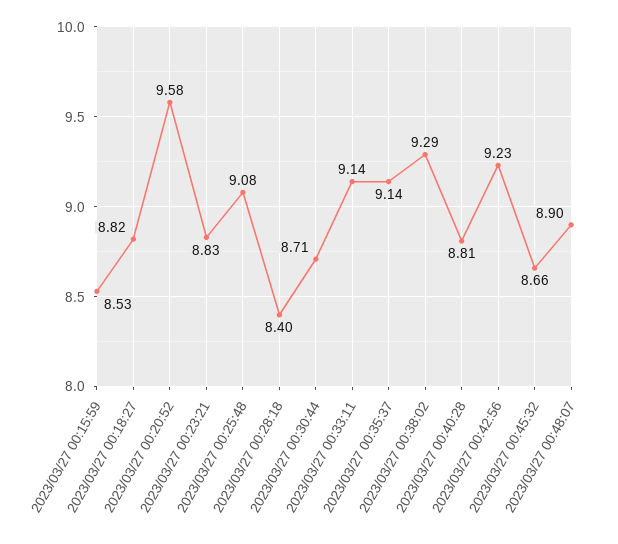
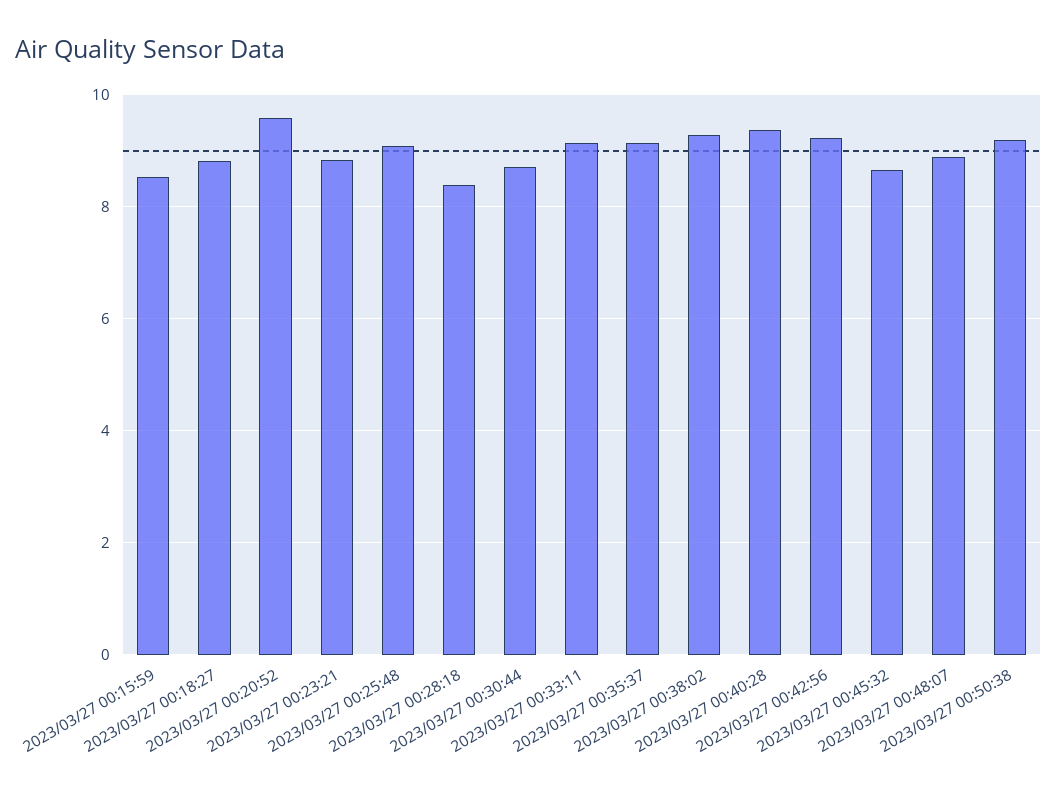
2023/03/27 00:40:28: 8.81 -> 9.4
2023/03/27 00:50:38: none -> 9.2

